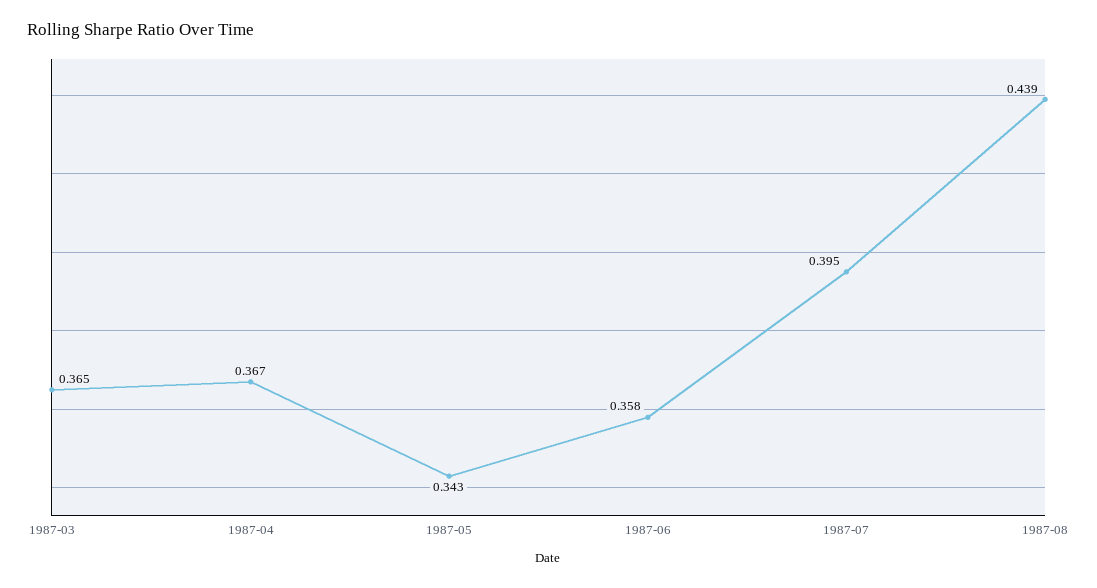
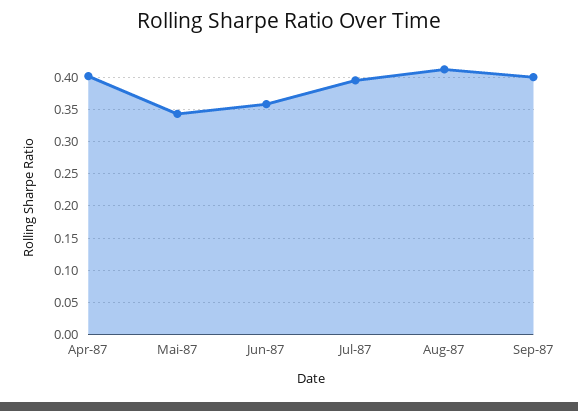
1987-03: 0.365 -> none
1987-04: 0.367 -> 0.4
1987-08: 0.439 -> 0.41
Sep-87: none -> 0.4

